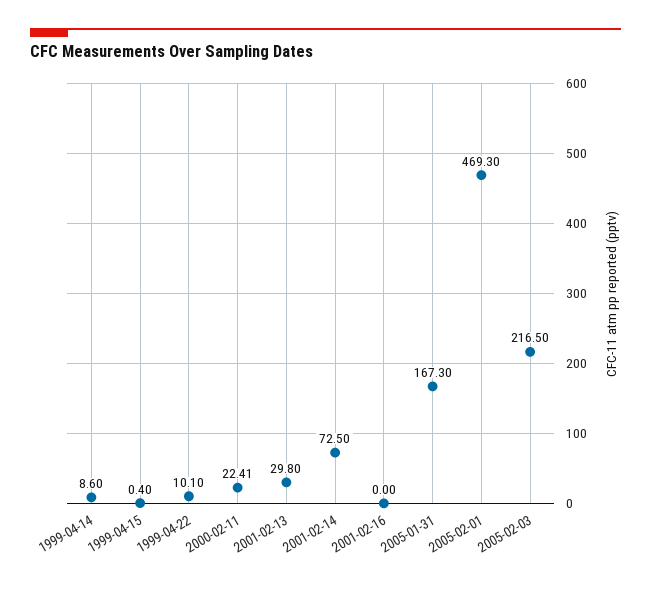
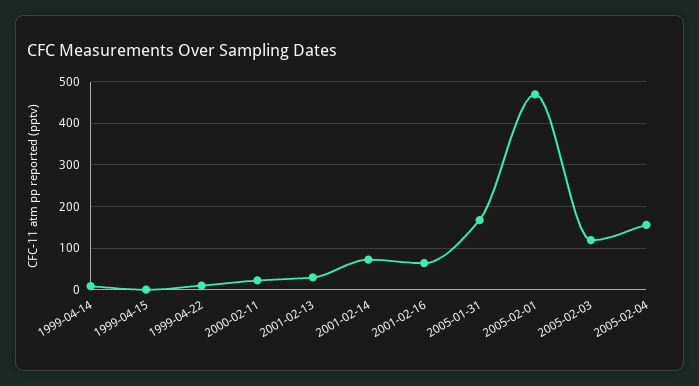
2001-02-16: 0 -> 60
2005-02-03: 216.5 -> 120
2005-02-04: none -> 160

